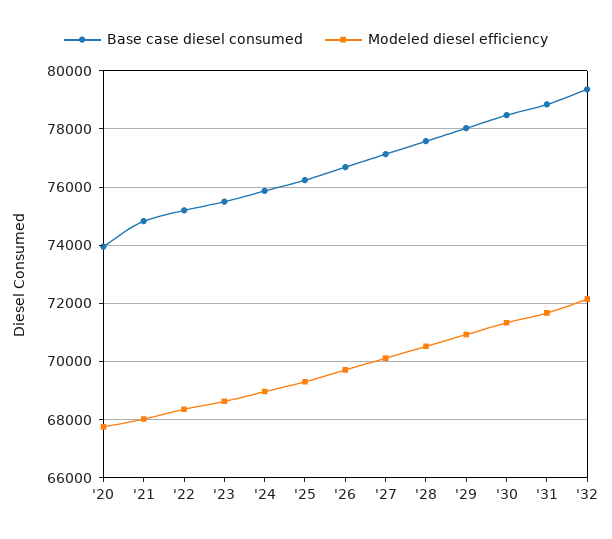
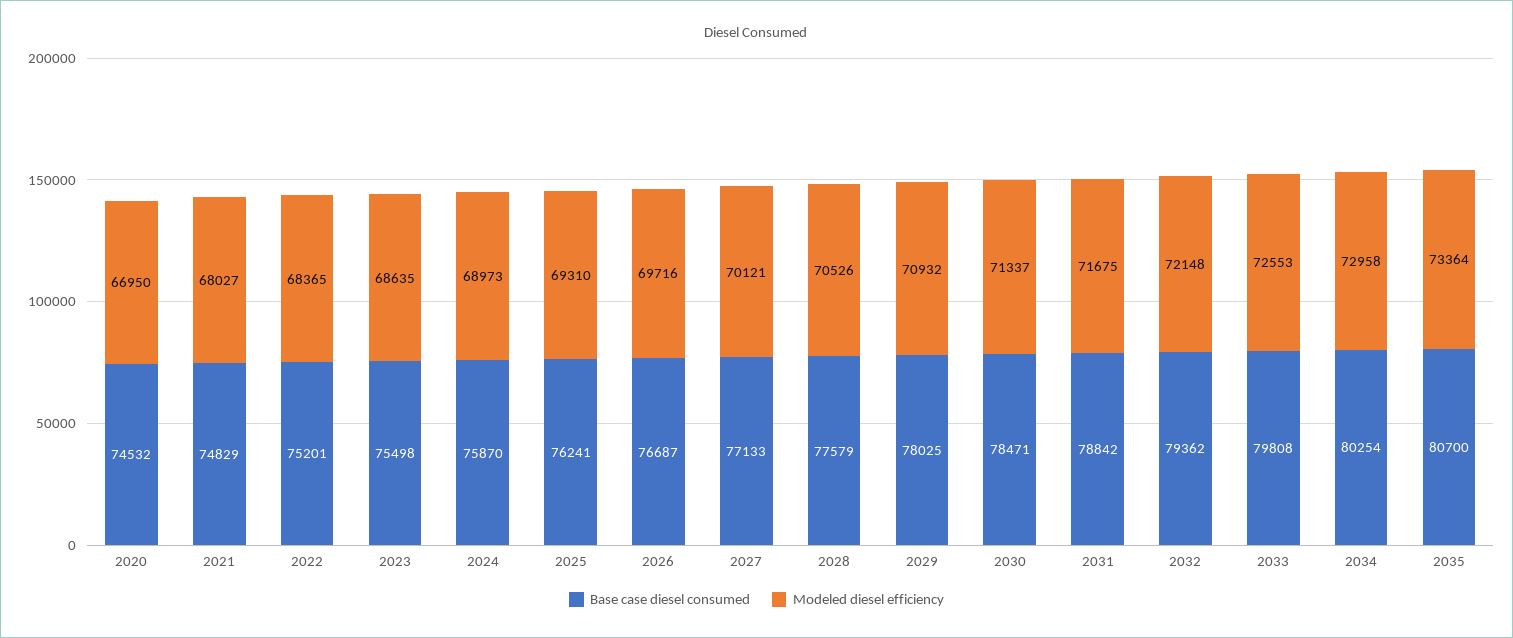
Base case diesel consumed, '20: 74000 -> 74532
Modeled diesel efficiency, '20: 67750 -> 66950
Base case diesel consumed, 2033: none -> 79808
Modeled diesel efficiency, 2033: none -> 72553
Base case diesel consumed, 2034: none -> 80254
Modeled diesel efficiency, 2034: none -> 72958
Base case diesel consumed, 2035: none -> 80700
Modeled diesel efficiency, 2035: none -> 73364

